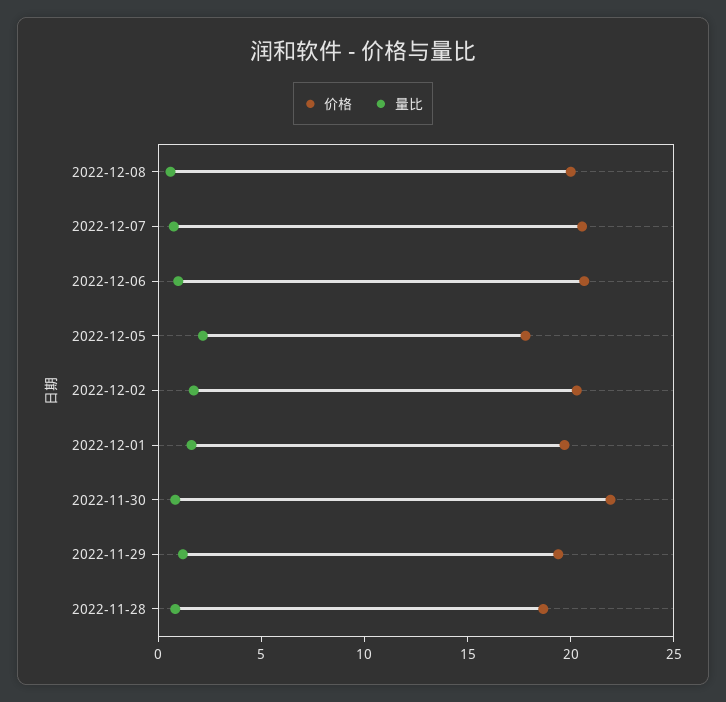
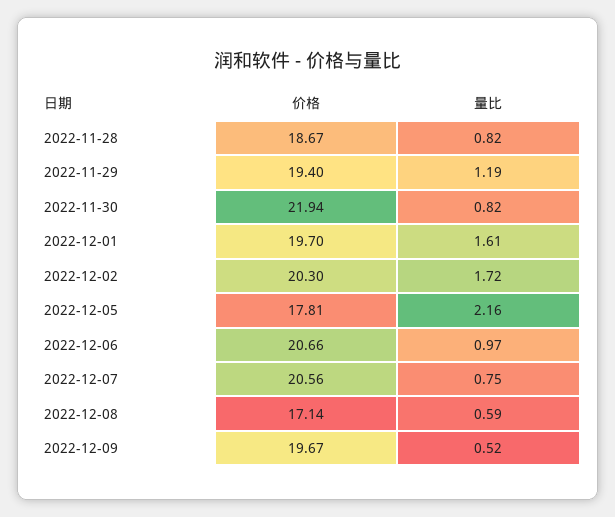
价格, 2022-12-08: 20 -> 17.14
价格, 2022-12-09: none -> 19.67
量比, 2022-12-09: none -> 0.52

